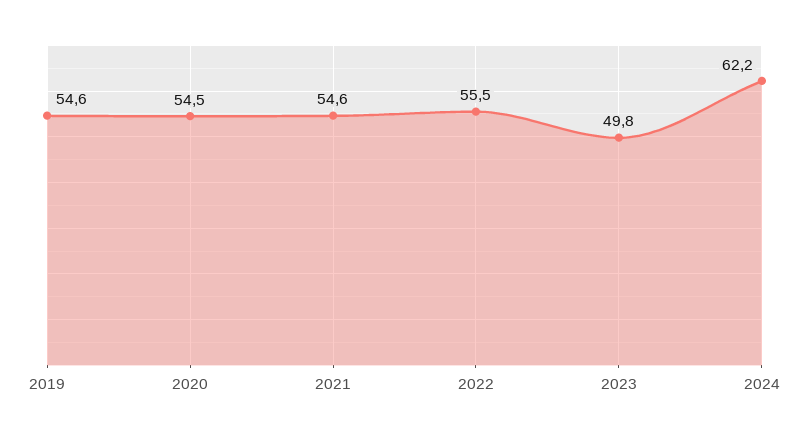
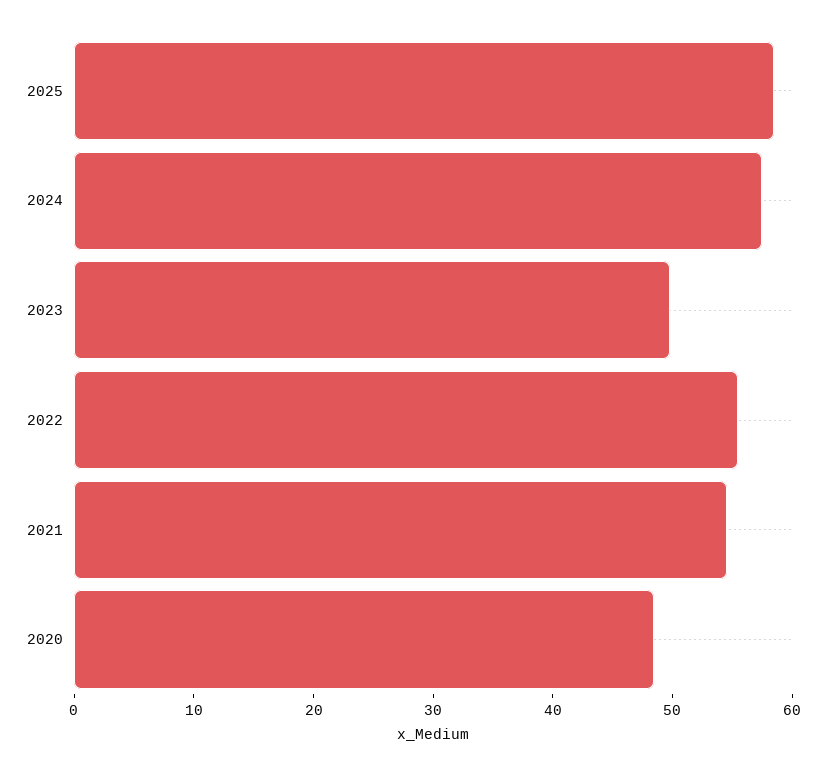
2019: 54.6 -> none
2020: 54.5 -> 48
2024: 62.2 -> 58
2025: none -> 58

